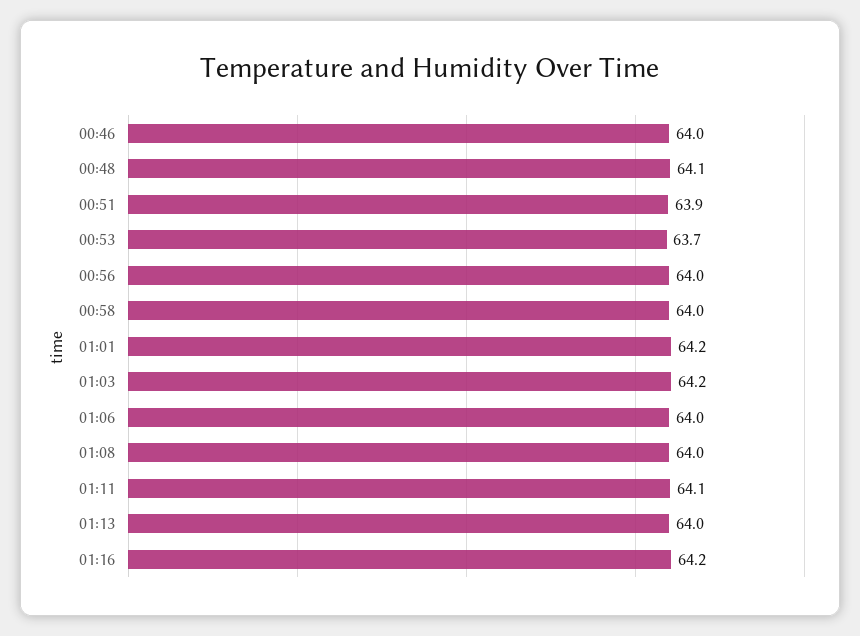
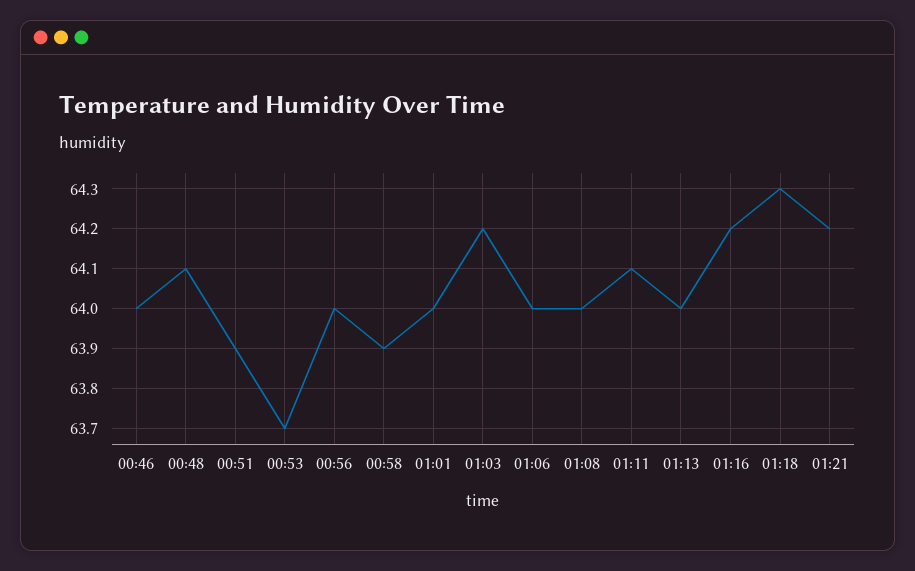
00:58: 64 -> 63.9
01:01: 64.2 -> 64
01:18: none -> 64.3
01:21: none -> 64.2

